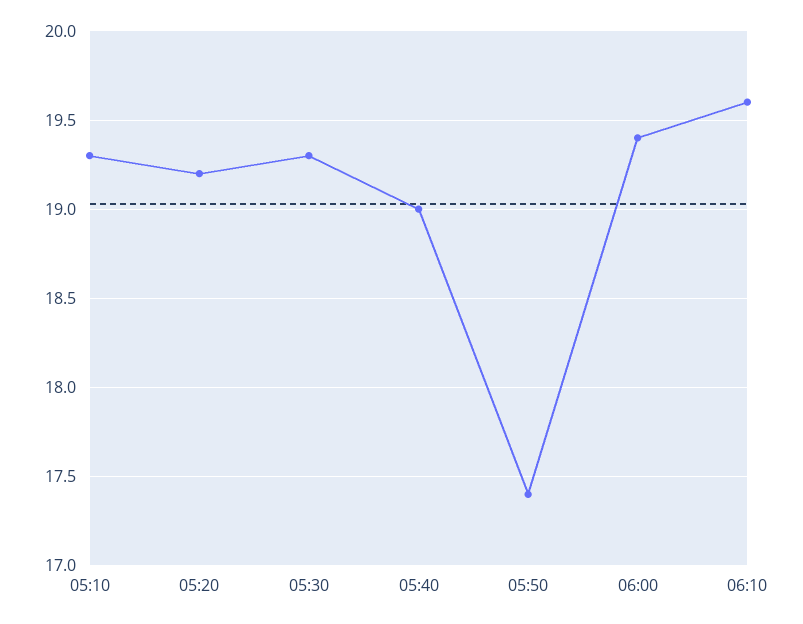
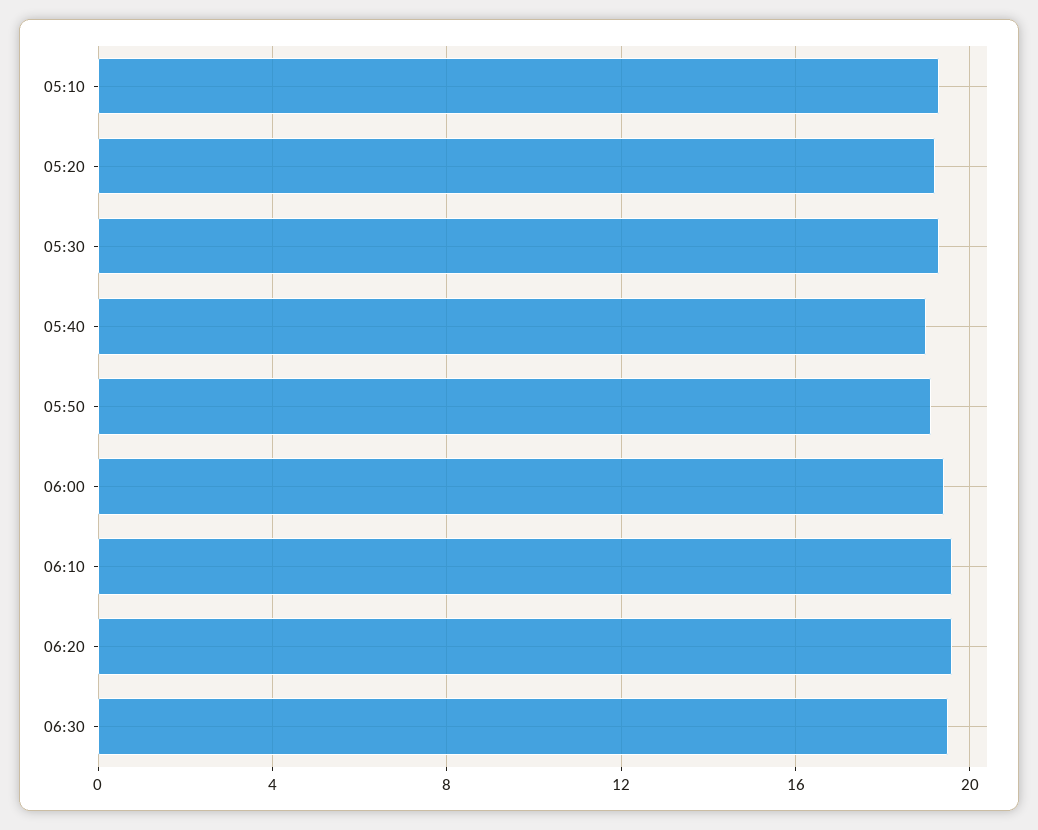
05:50: 17.4 -> 19
06:20: none -> 19.5
06:30: none -> 19.5

